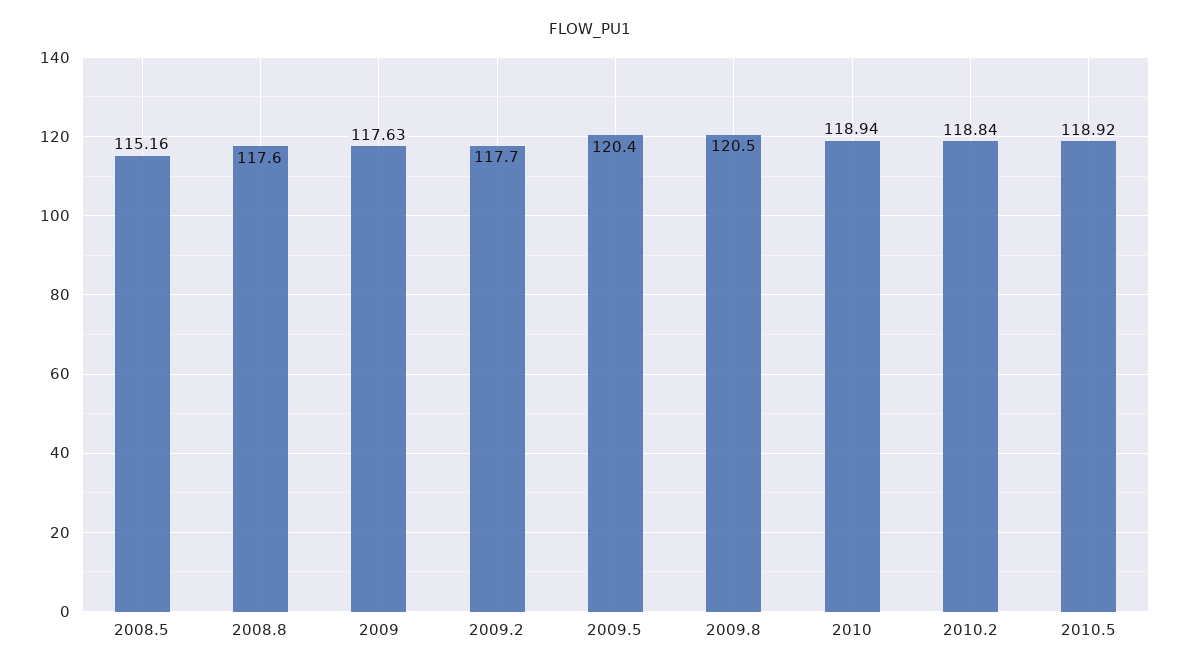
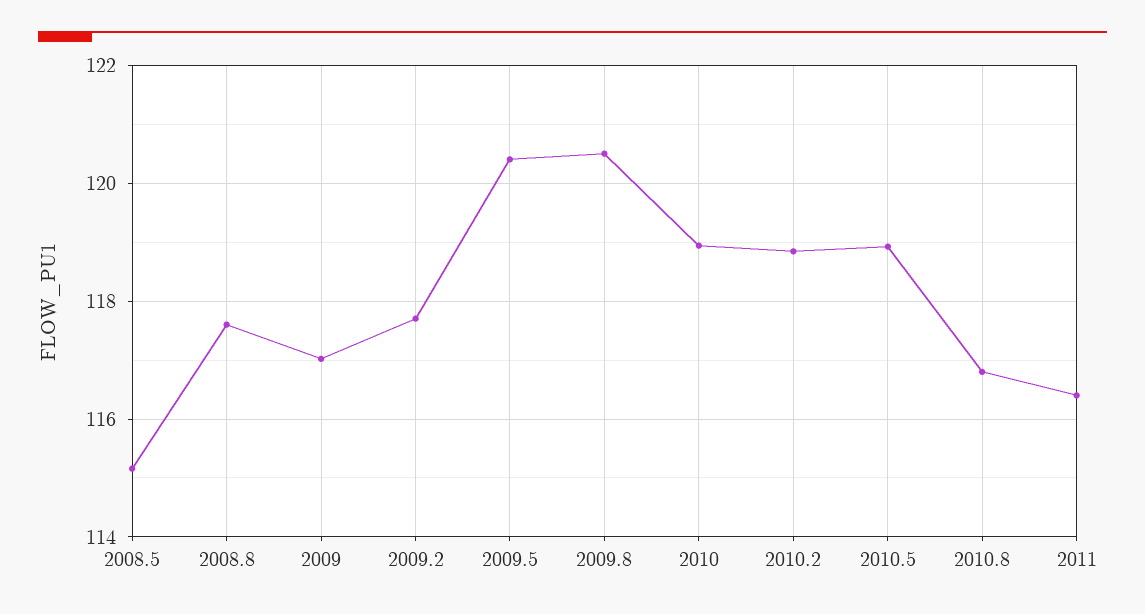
2009: 117.63 -> 117
2010.8: none -> 116.8
2011: none -> 116.4

